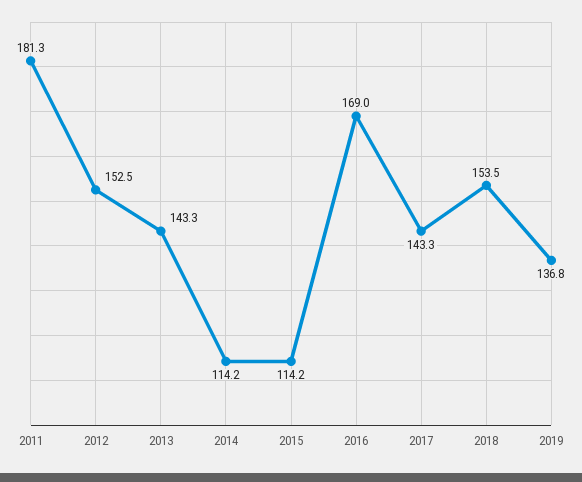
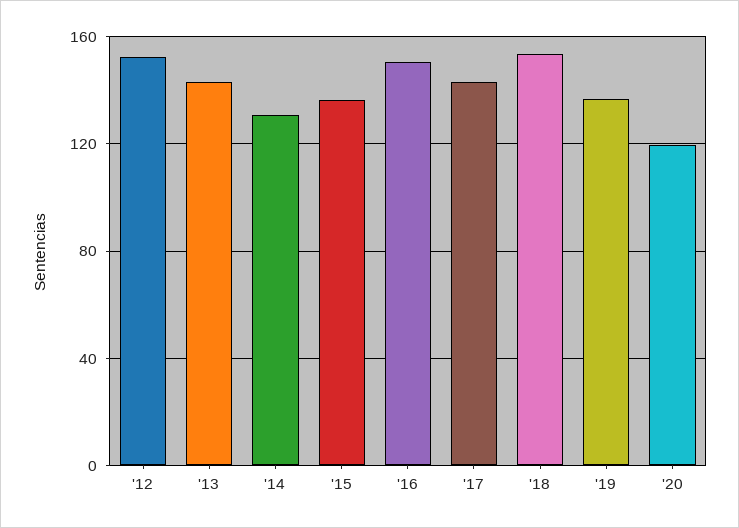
2011: 181.3 -> none
2014: 114.2 -> 130
2015: 114.2 -> 135
2016: 169 -> 150
'20: none -> 120

